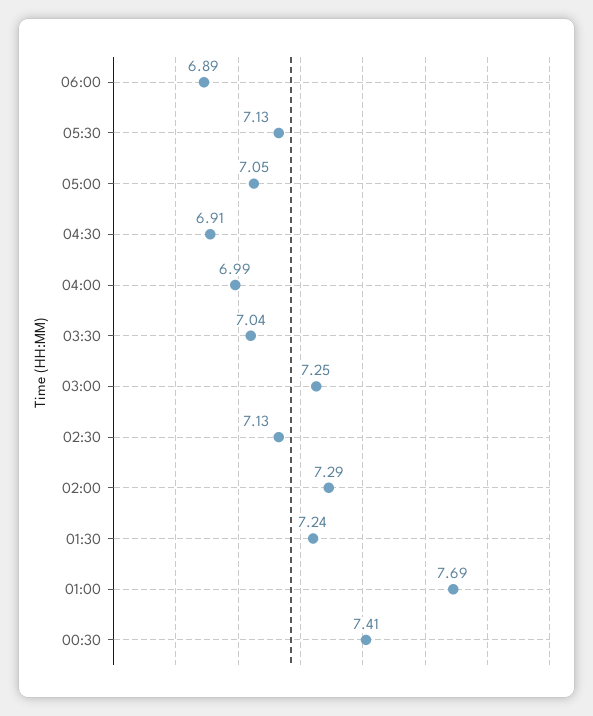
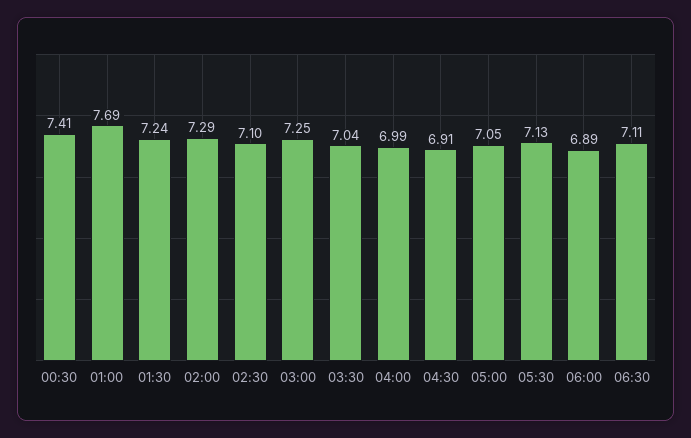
02:30: 7.13 -> 7.1
06:30: none -> 7.11

